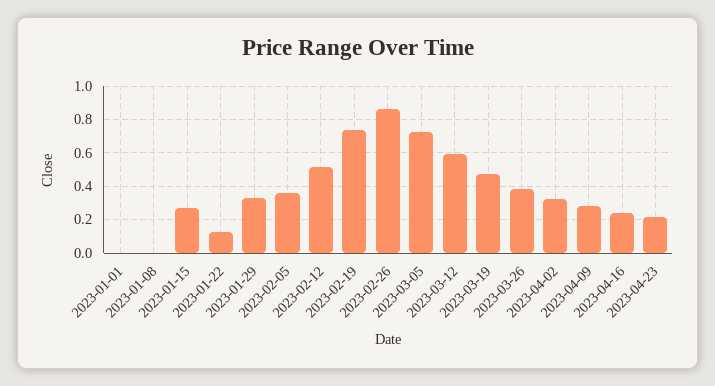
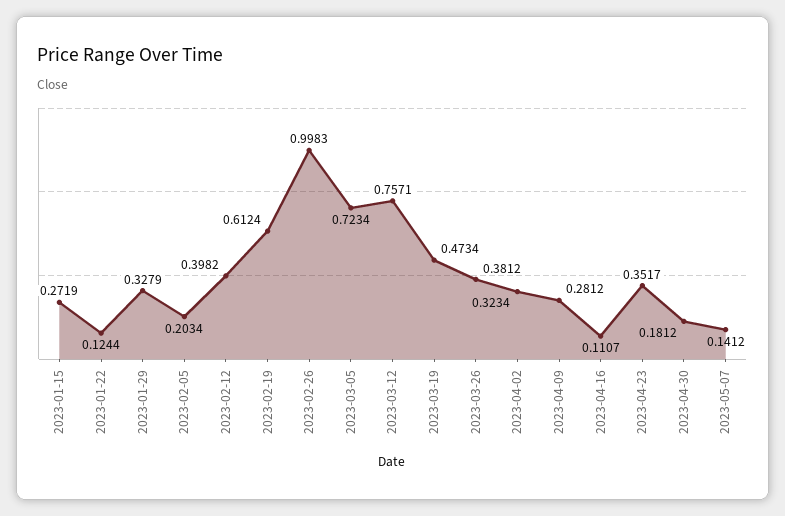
2023-01-01: 0 -> none
2023-01-08: 0 -> none
2023-02-05: 0.35 -> 0.2034
2023-02-12: 0.5 -> 0.3982
2023-02-19: 0.75 -> 0.6124
2023-02-26: 0.85 -> 0.9983
2023-03-12: 0.6 -> 0.7571
2023-04-16: 0.25 -> 0.1107
2023-04-23: 0.2 -> 0.3517
2023-04-30: none -> 0.1812
2023-05-07: none -> 0.1412

